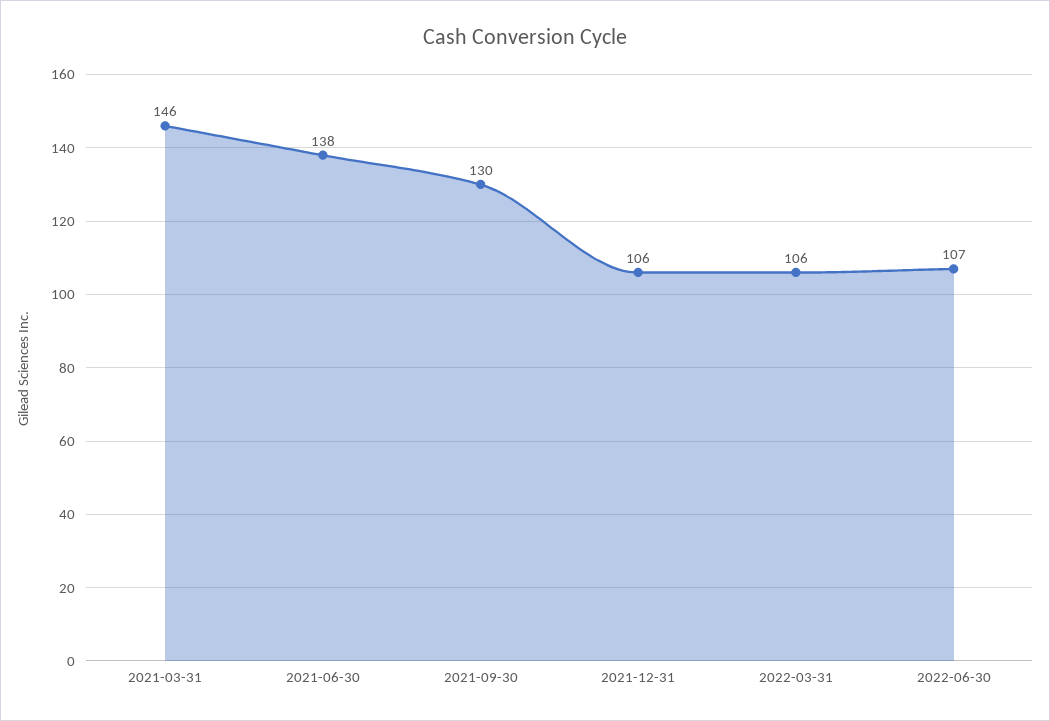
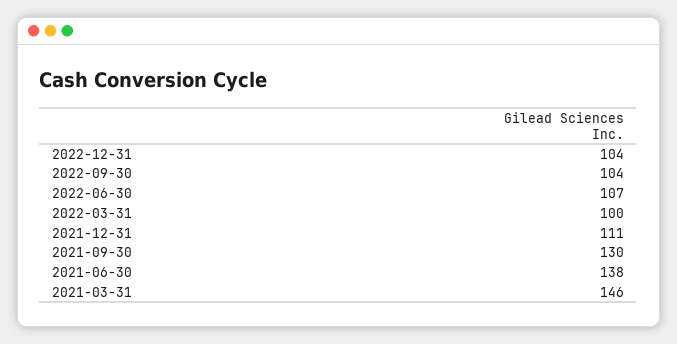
2021-12-31: 106 -> 111
2022-03-31: 106 -> 100
2022-12-31: none -> 104
2022-09-30: none -> 104

